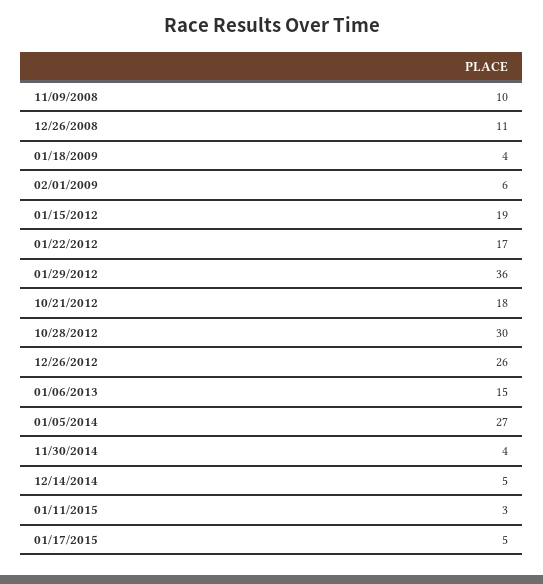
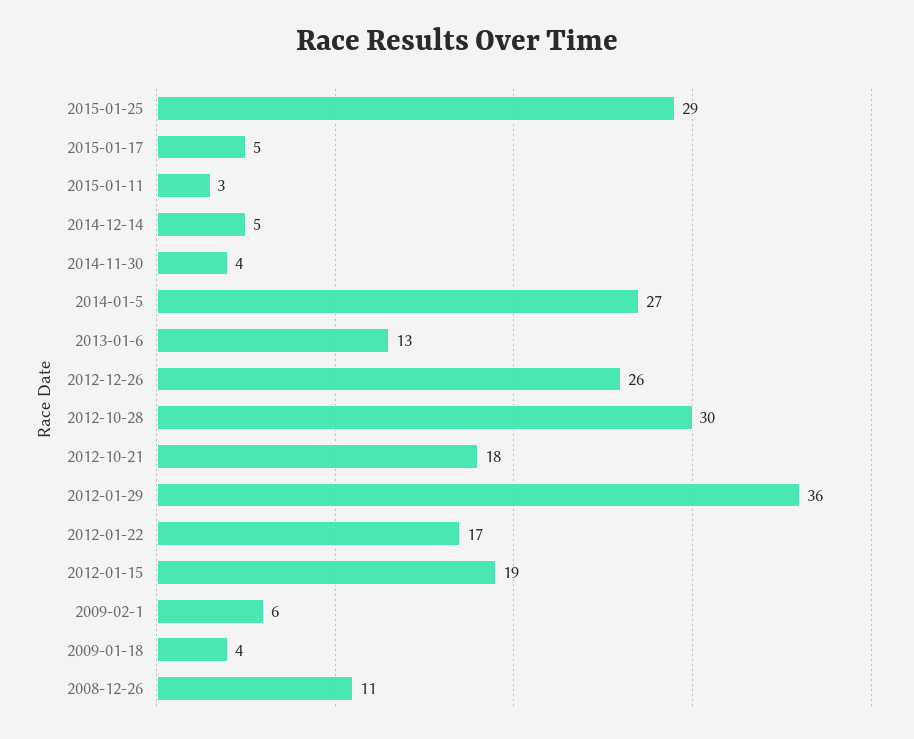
11/09/2008: 10 -> none
01/06/2013: 15 -> 13
2015-01-25: none -> 29

